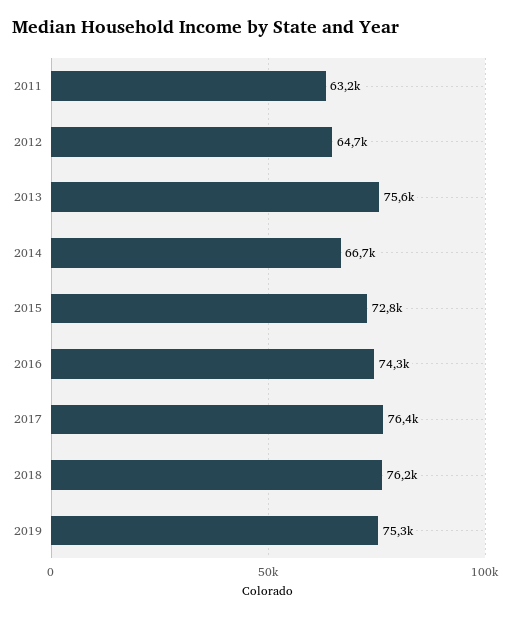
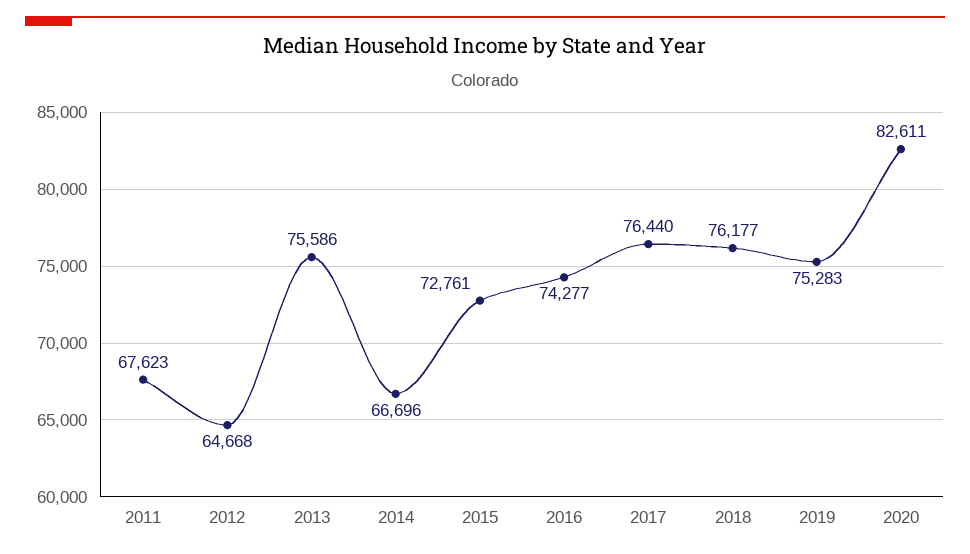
2011: 63200 -> 67623
2020: none -> 82611

